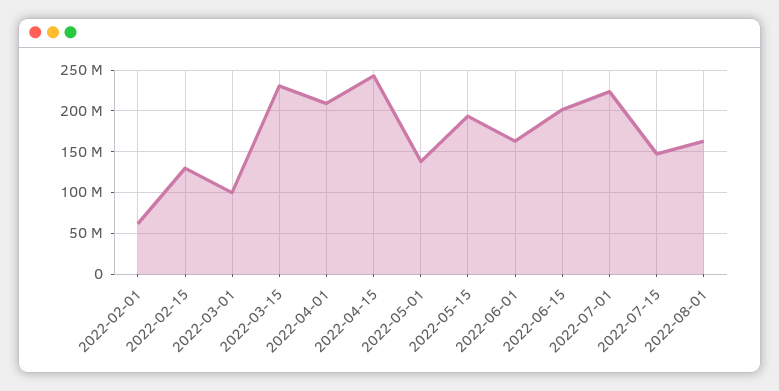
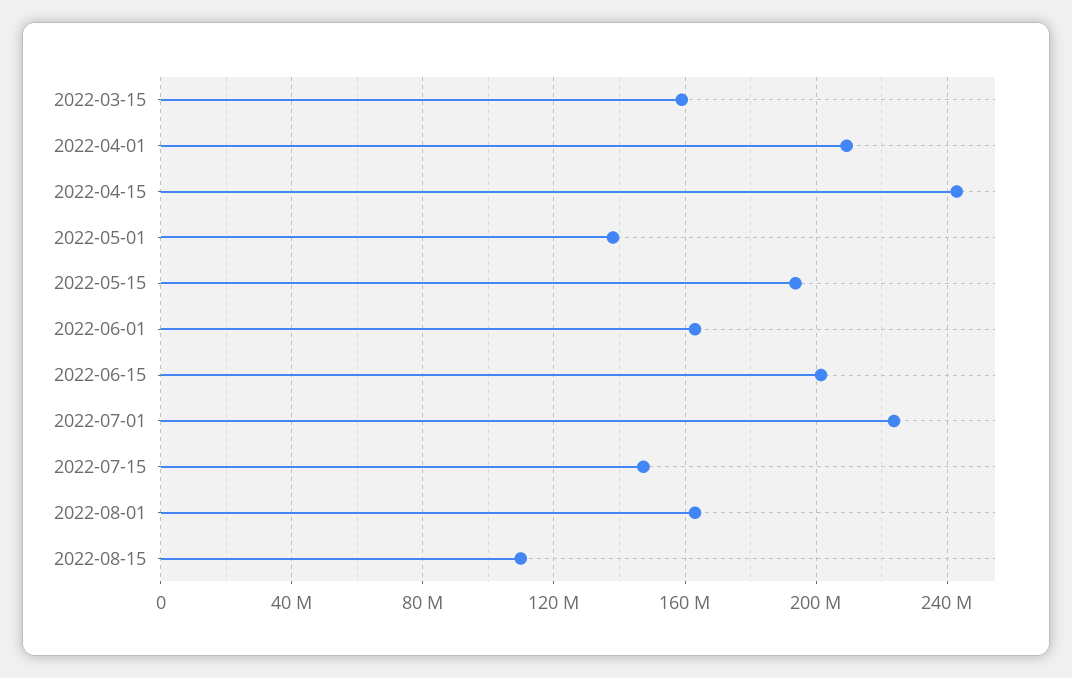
2022-02-01: 60000000 -> none
2022-02-15: 130000000 -> none
2022-03-01: 100000000 -> none
2022-03-15: 230000000 -> 160000000
2022-08-15: none -> 110000000

